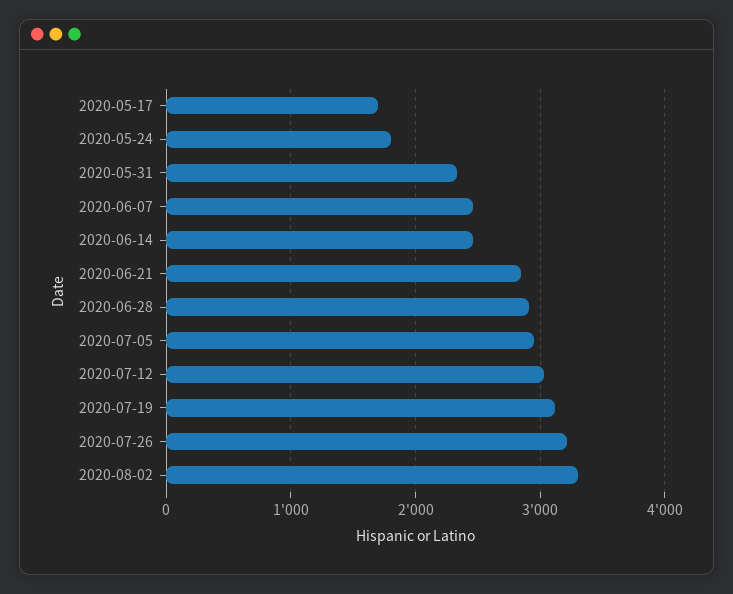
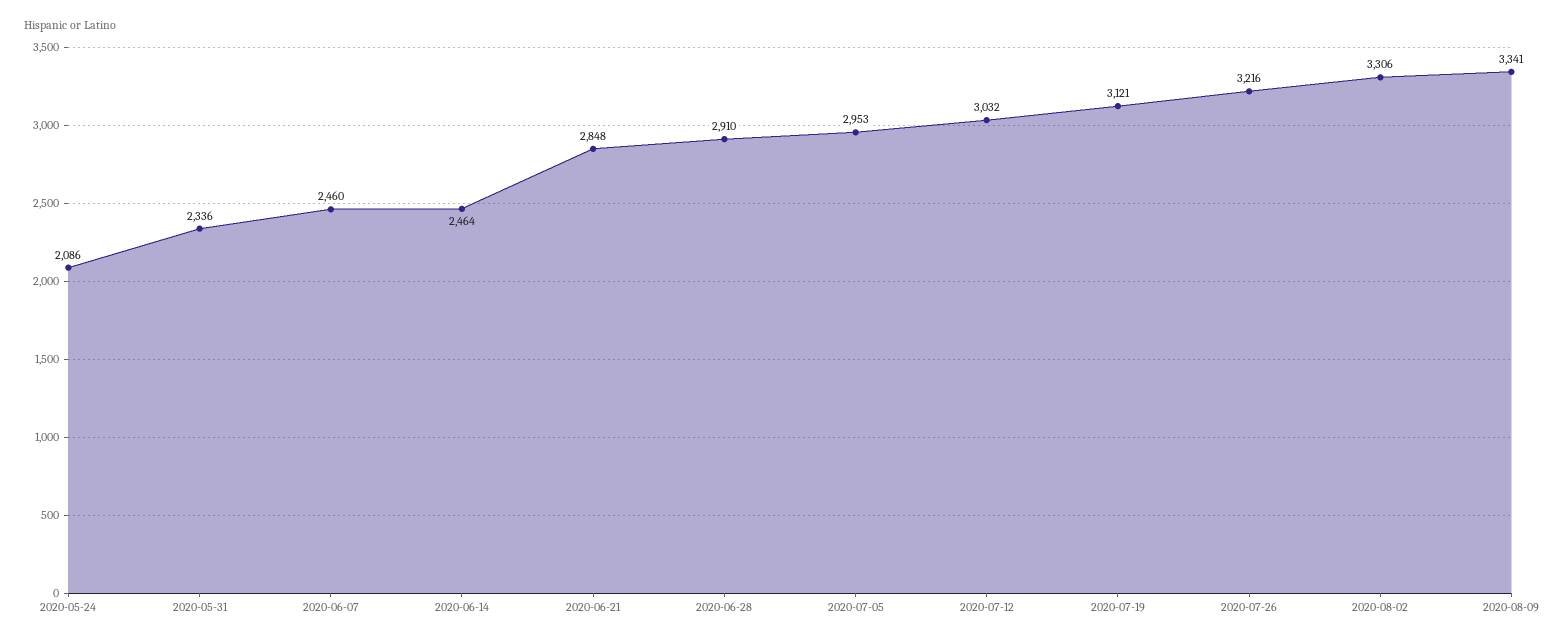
2020-05-17: 1700 -> none
2020-05-24: 1800 -> 2086
2020-08-09: none -> 3341

